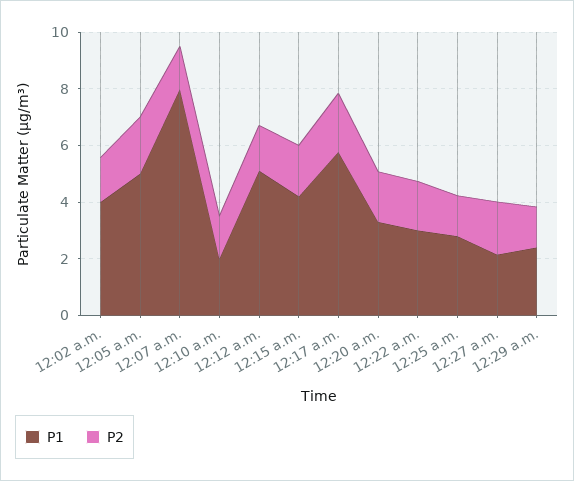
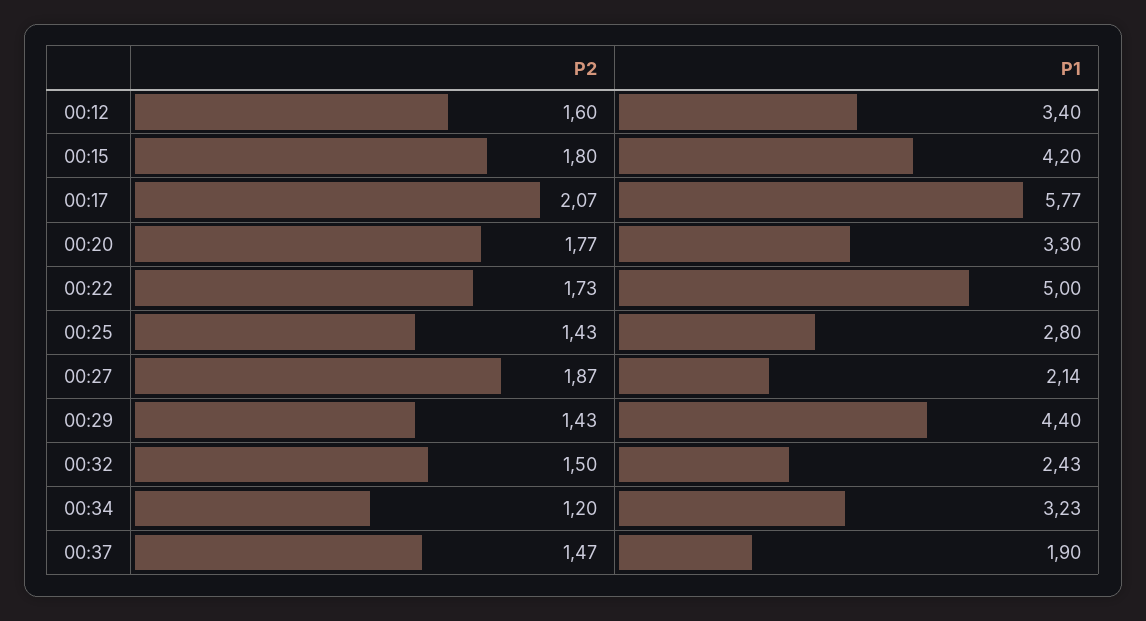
P1, 12:02 a.m.: 4 -> none
P2, 12:02 a.m.: 1.5 -> none
P1, 12:05 a.m.: 5 -> none
P2, 12:05 a.m.: 2 -> none
P1, 12:07 a.m.: 8 -> none
P2, 12:07 a.m.: 1.5 -> none
P1, 12:10 a.m.: 2 -> none
P2, 12:10 a.m.: 1.5 -> none
P1, 12:12 a.m.: 5 -> 3.4
P1, 12:22 a.m.: 3 -> 5
P1, 12:29 a.m.: 2.5 -> 4.4
P2, 00:32: none -> 1.5
P1, 00:32: none -> 2.43
P2, 00:34: none -> 1.2
P1, 00:34: none -> 3.23
P2, 00:37: none -> 1.47
P1, 00:37: none -> 1.9

